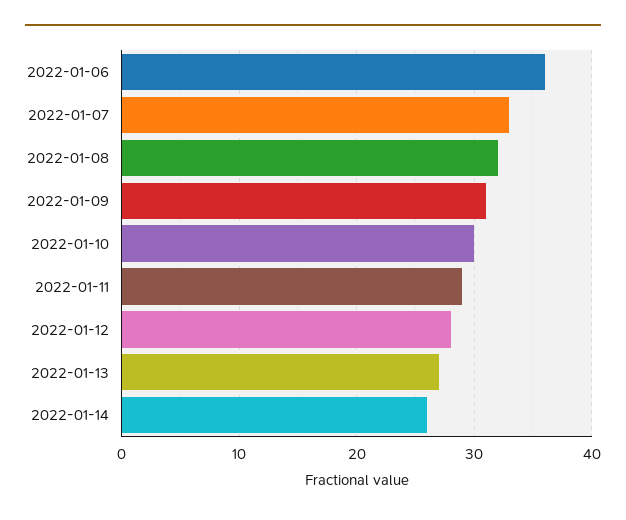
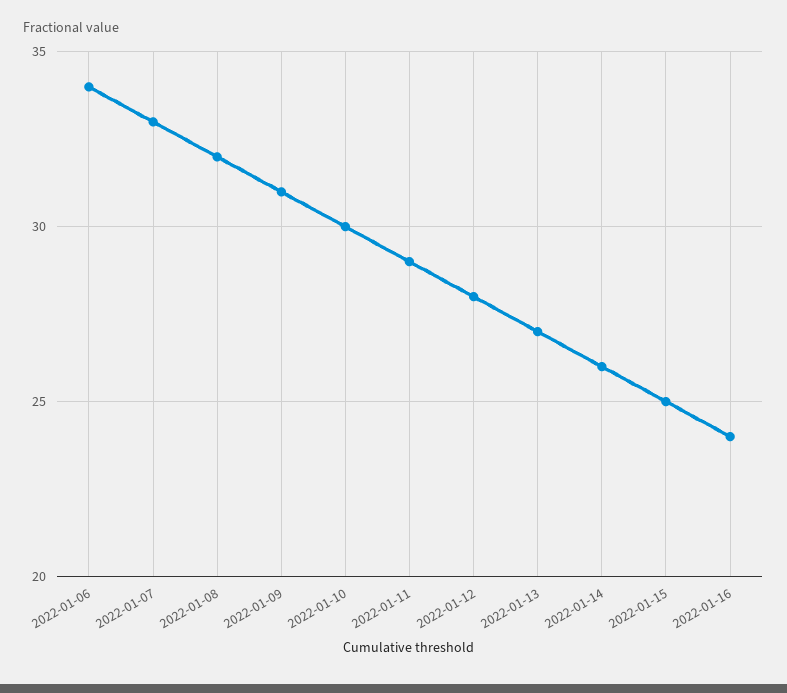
2022-01-06: 36 -> 34
2022-01-15: none -> 25
2022-01-16: none -> 24

